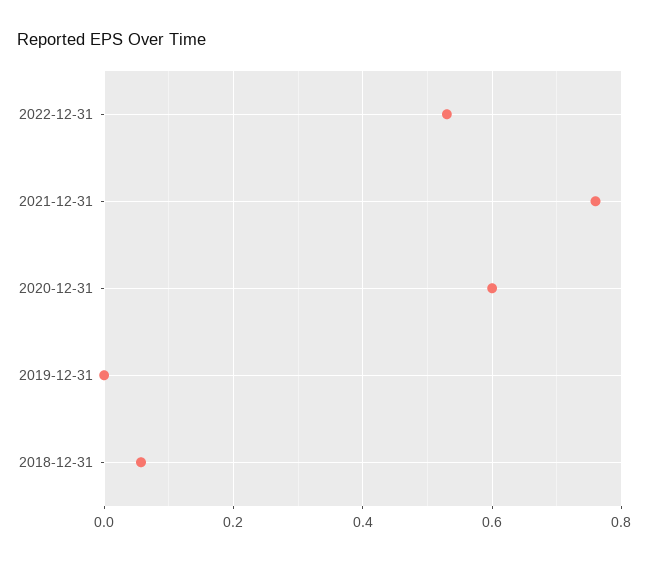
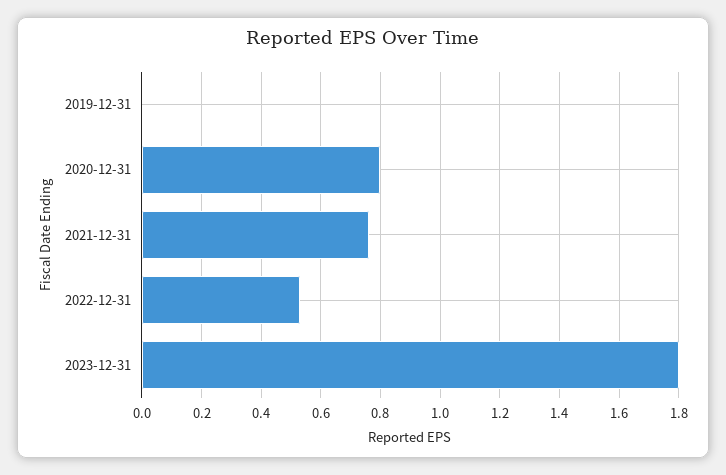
2020-12-31: 0.6 -> 0.8
2018-12-31: 0.06 -> none
2023-12-31: none -> 1.8

